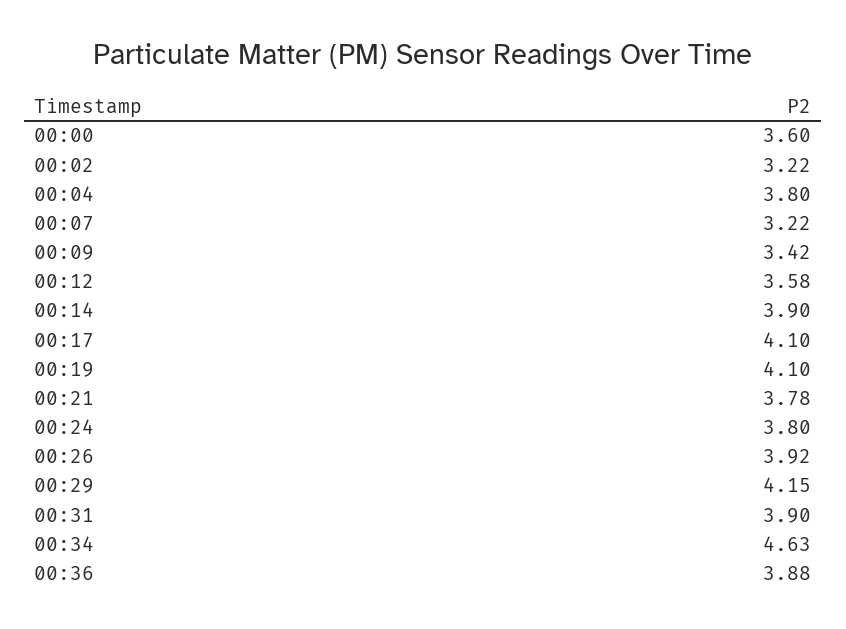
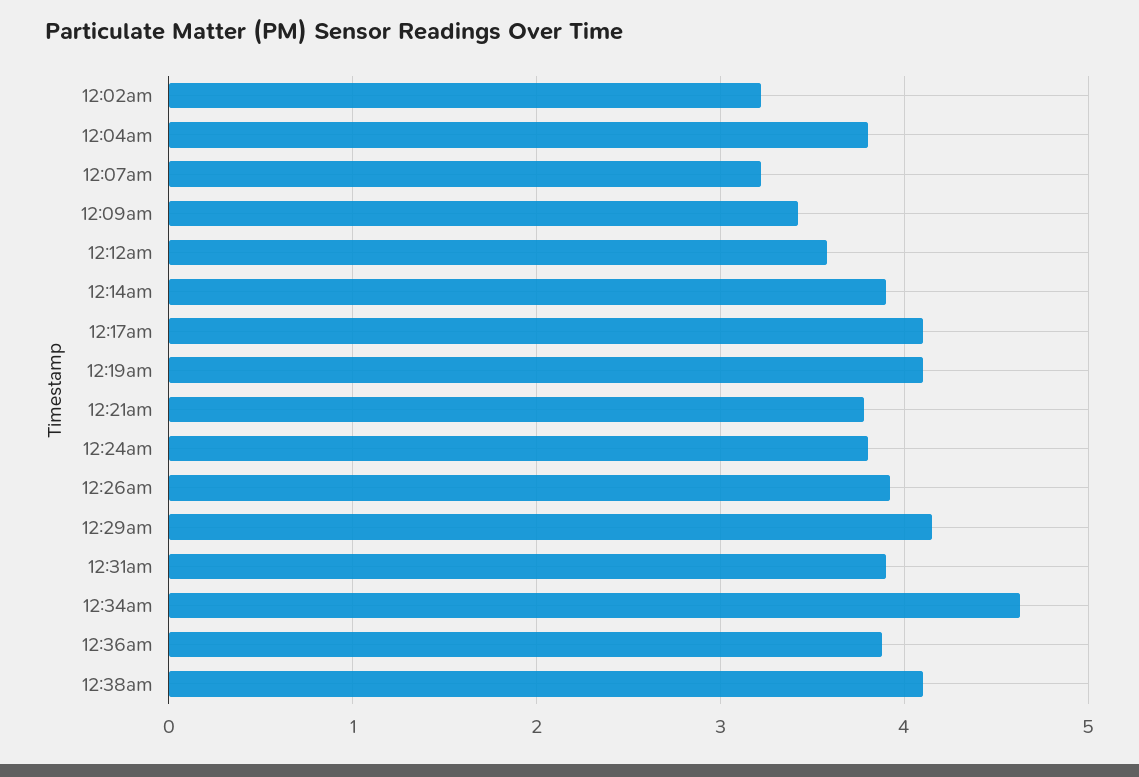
00:00: 3.6 -> none
12:38am: none -> 4.1

